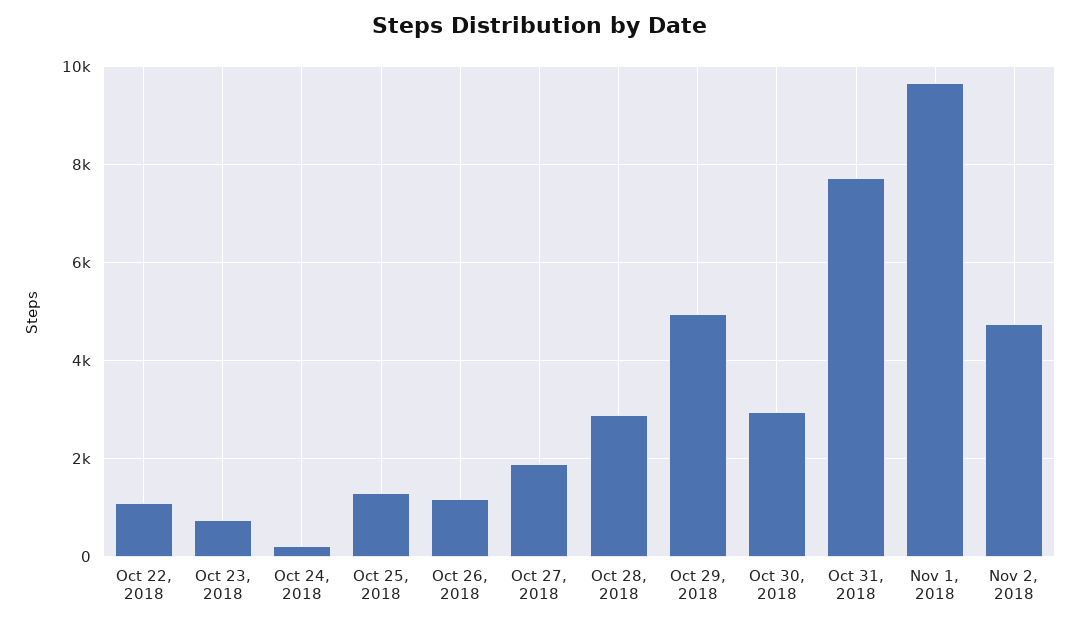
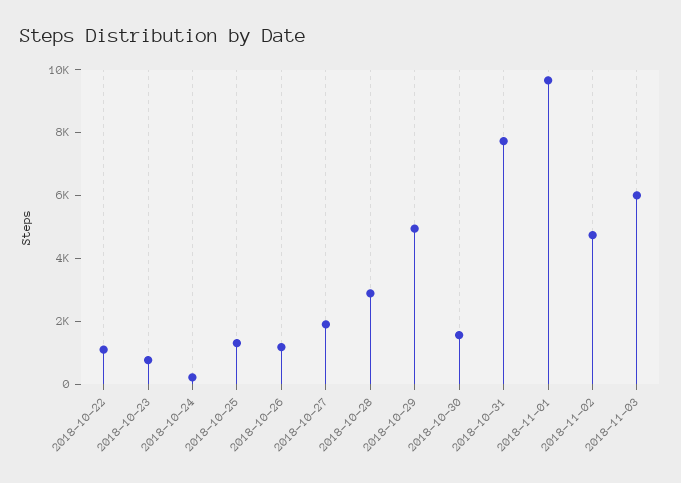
Oct 30, 2018: 3000 -> 1500
2018-11-03: none -> 6000

